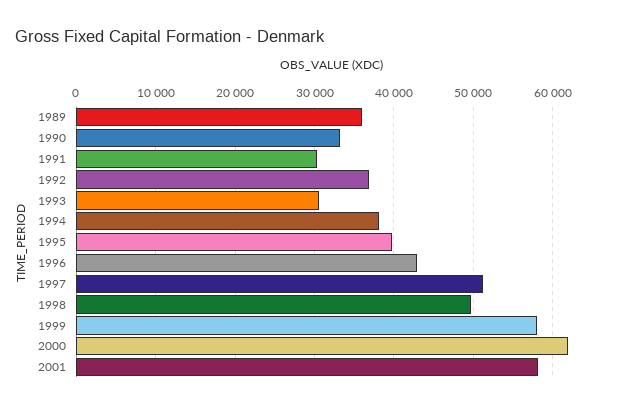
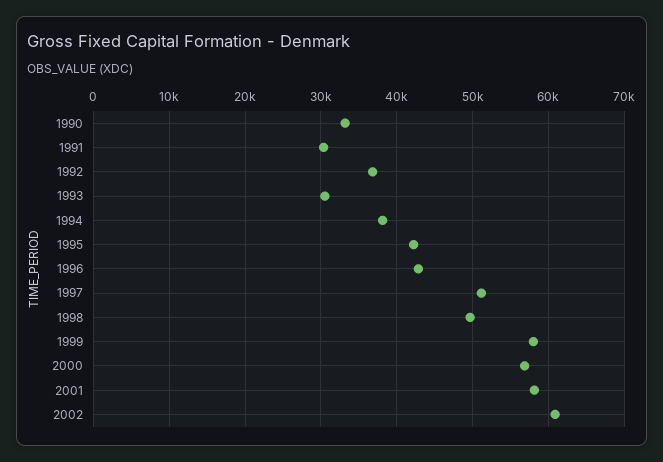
1989: 36000 -> none
1995: 40000 -> 42000
2000: 62000 -> 57000
2002: none -> 61000

